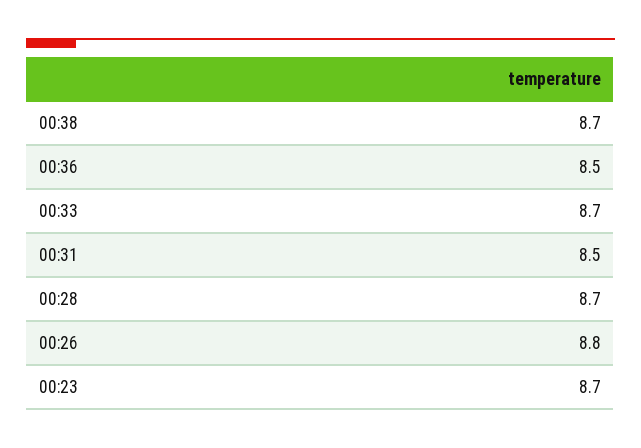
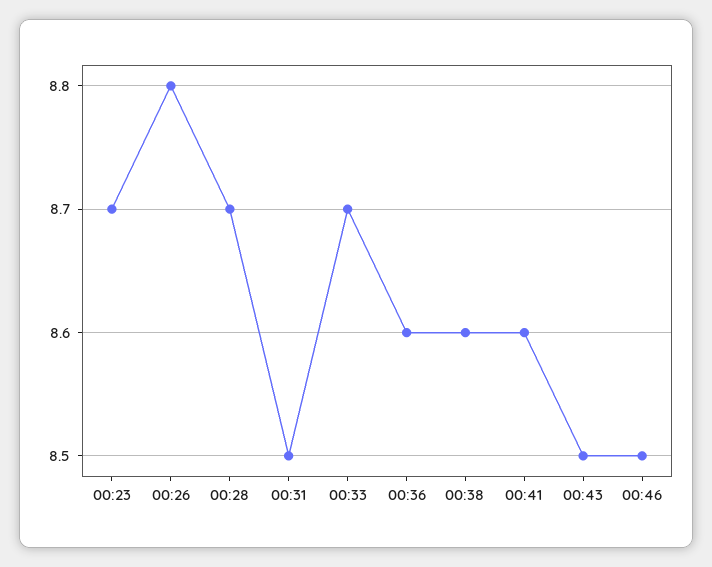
00:38: 8.7 -> 8.6
00:36: 8.5 -> 8.6
00:41: none -> 8.6
00:43: none -> 8.5
00:46: none -> 8.5

